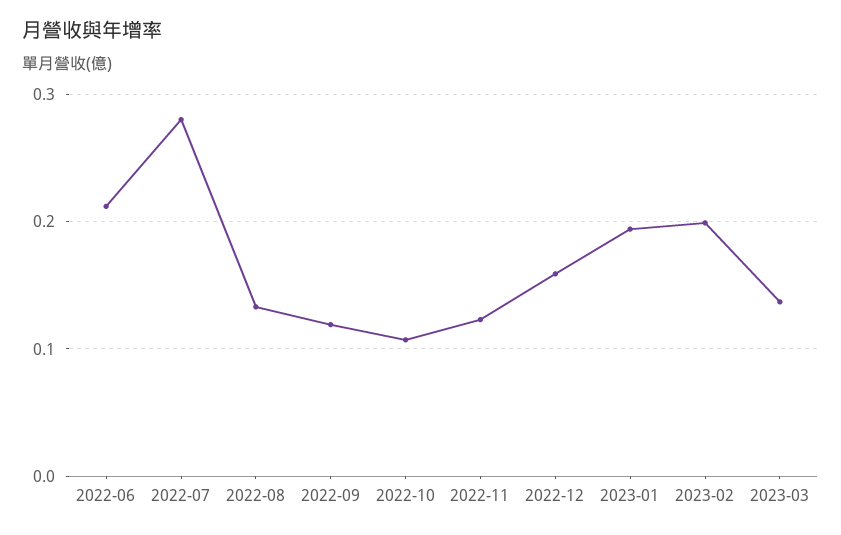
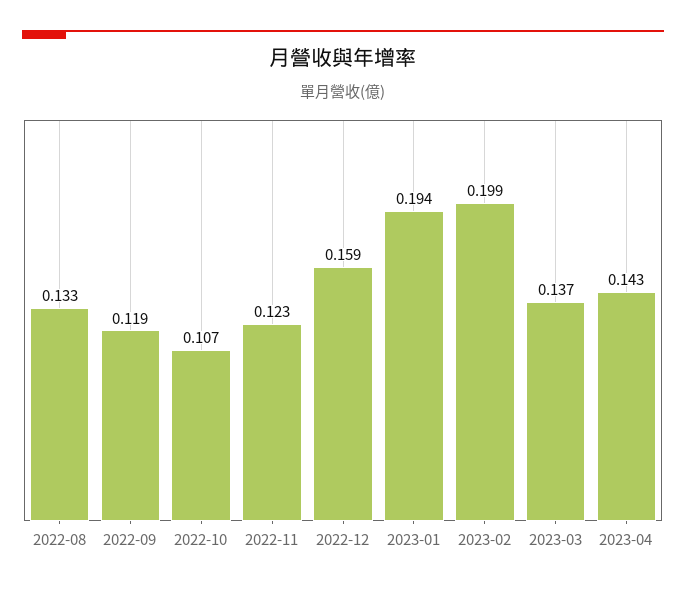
2022-06: 0.21 -> none
2022-07: 0.28 -> none
2023-04: none -> 0.143

